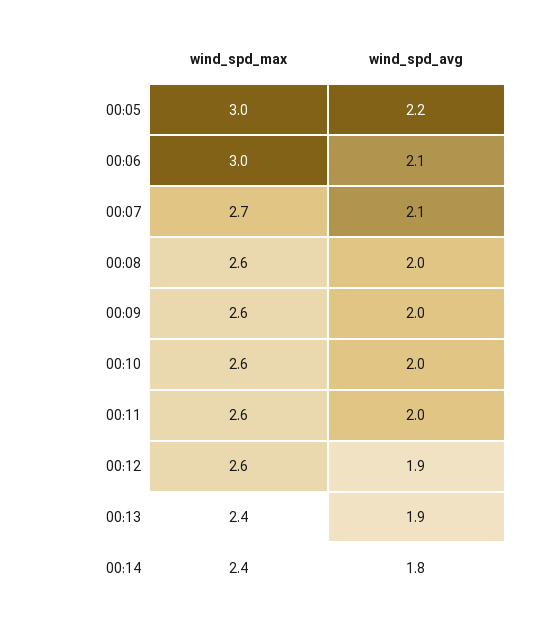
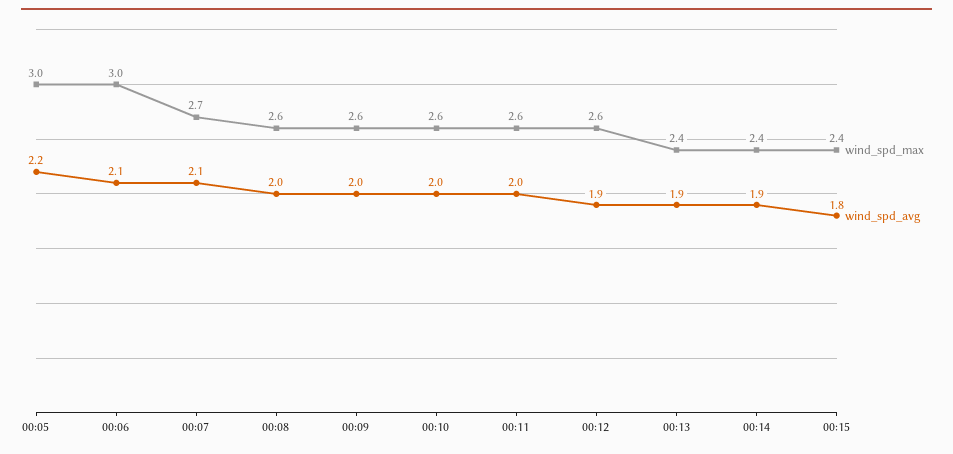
wind_spd_avg, 00:14: 1.8 -> 1.9
wind_spd_max, 00:15: none -> 2.4
wind_spd_avg, 00:15: none -> 1.8

